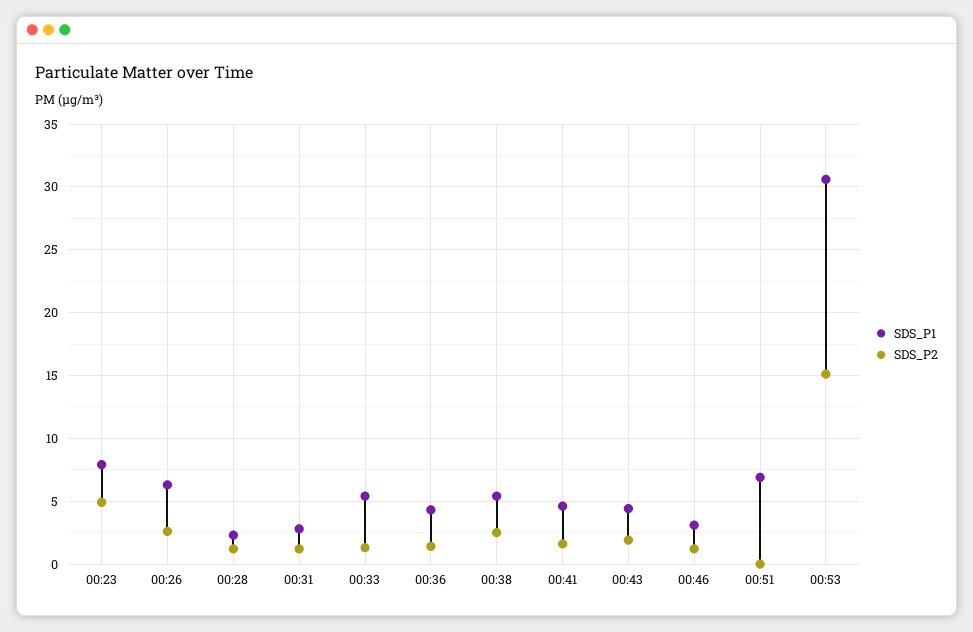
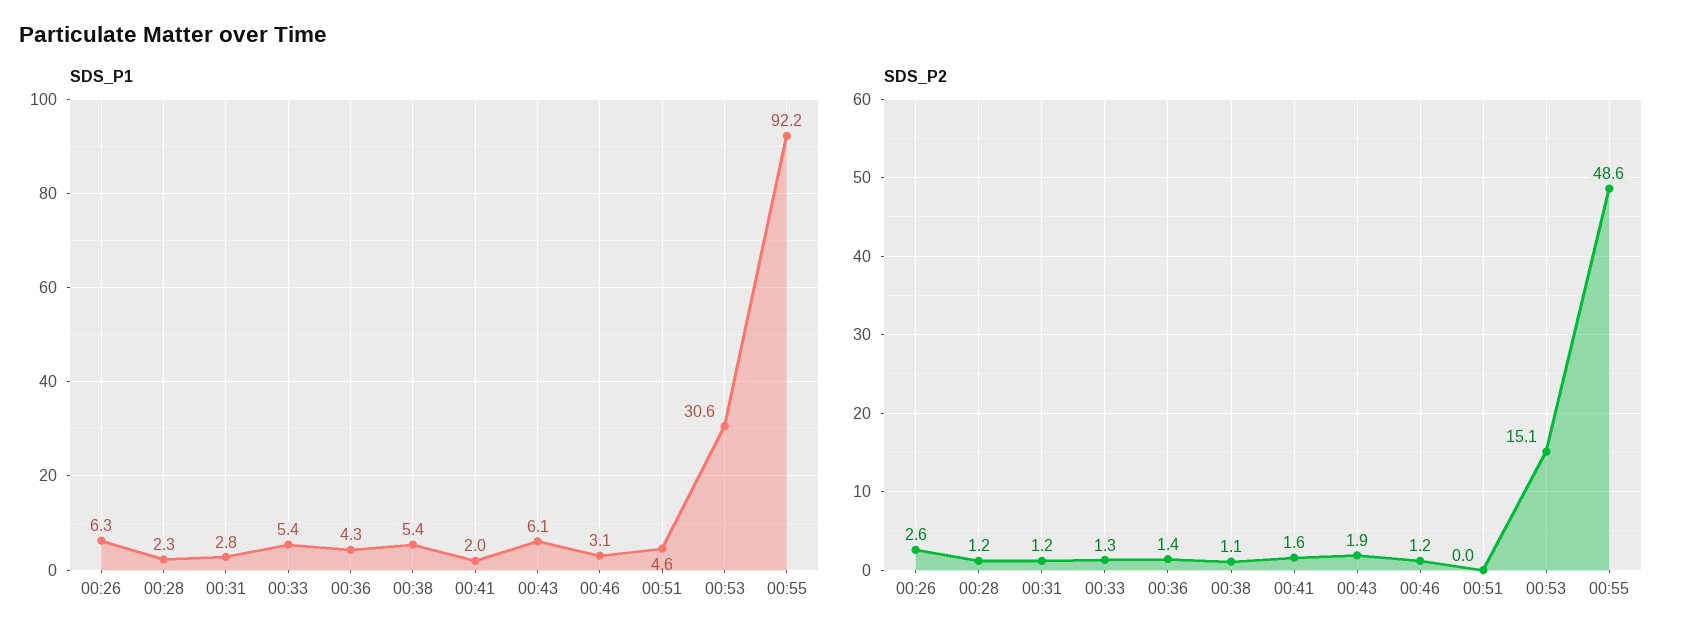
SDS_P1, 00:23: 8 -> none
SDS_P2, 00:23: 5 -> none
SDS_P2, 00:38: 2.5 -> 1.1
SDS_P1, 00:41: 4.5 -> 2
SDS_P1, 00:43: 4.5 -> 6.1
SDS_P1, 00:51: 7 -> 4.6
SDS_P1, 00:55: none -> 92.2
SDS_P2, 00:55: none -> 48.6

